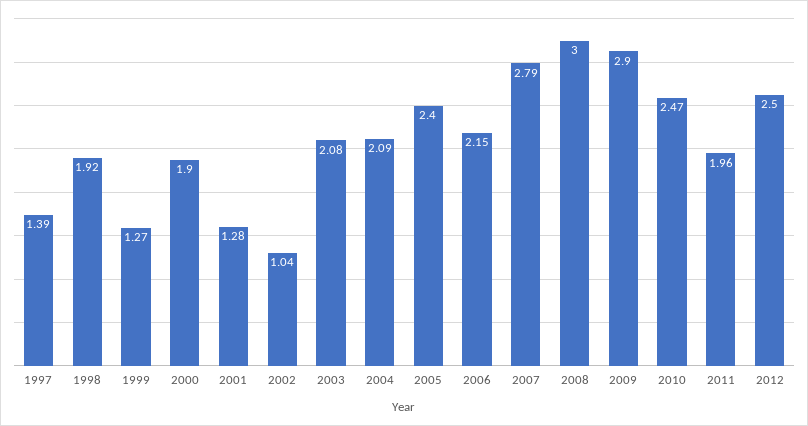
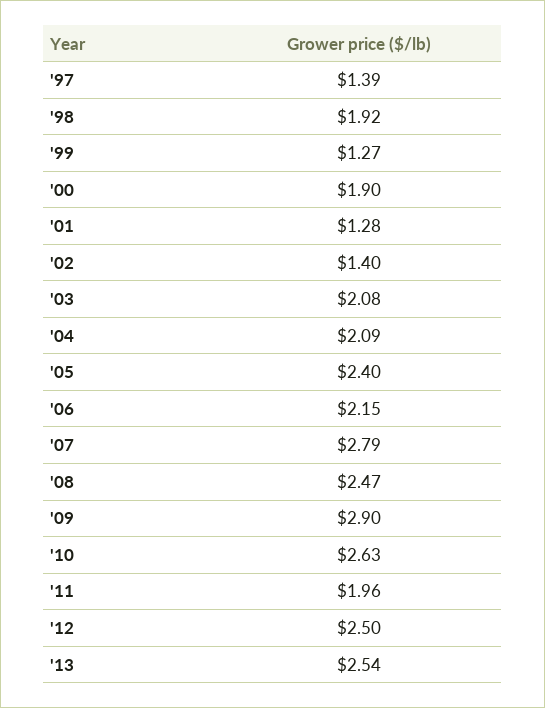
2002: 1.04 -> 1.4
2008: 3 -> 2.47
2010: 2.47 -> 2.63
'13: none -> 2.54

